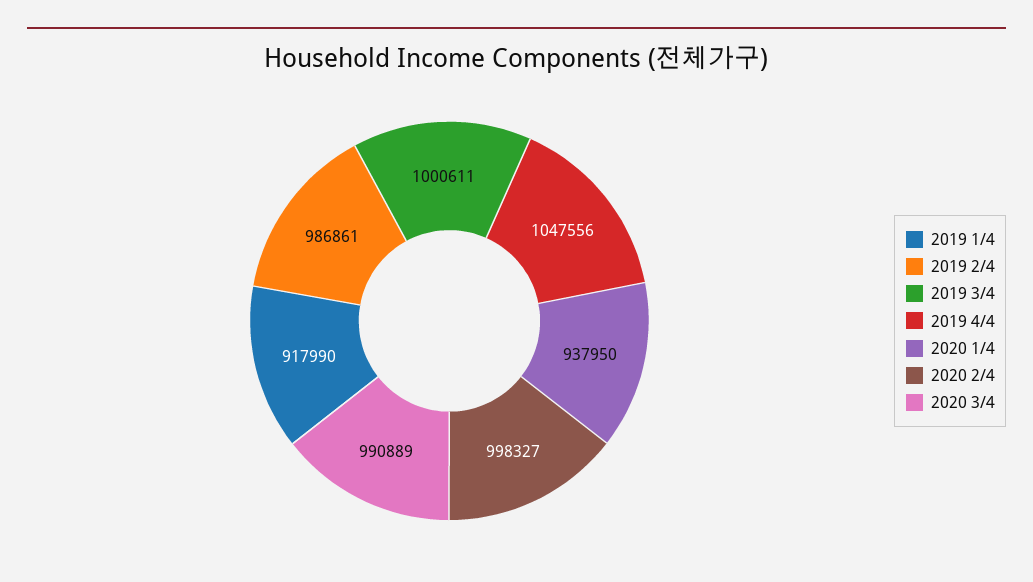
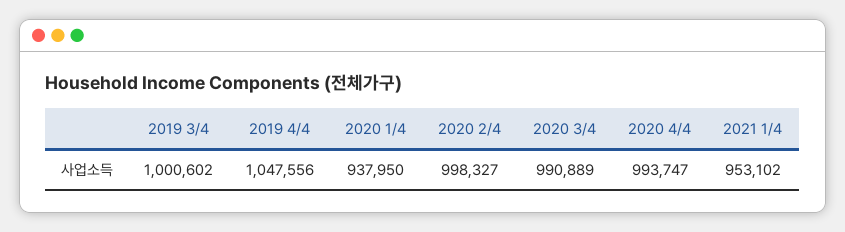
2019 1/4: 917990 -> none
2019 2/4: 986861 -> none
2019 3/4: 1000611 -> 1000602
2020 4/4: none -> 993747
2021 1/4: none -> 953102

